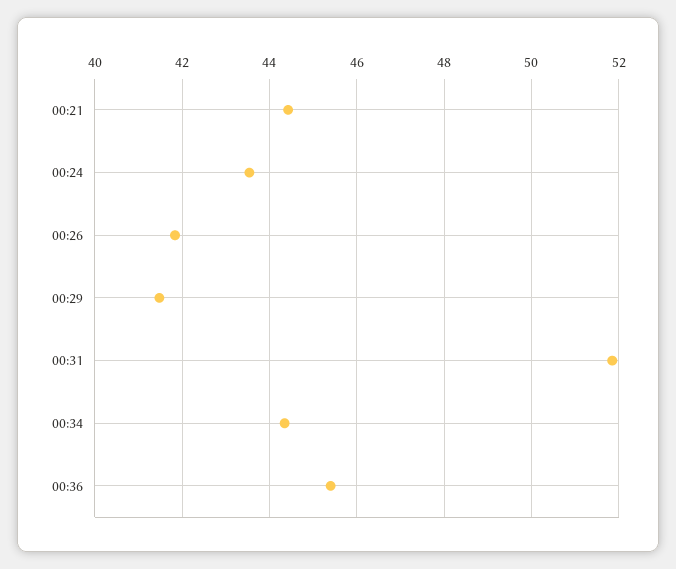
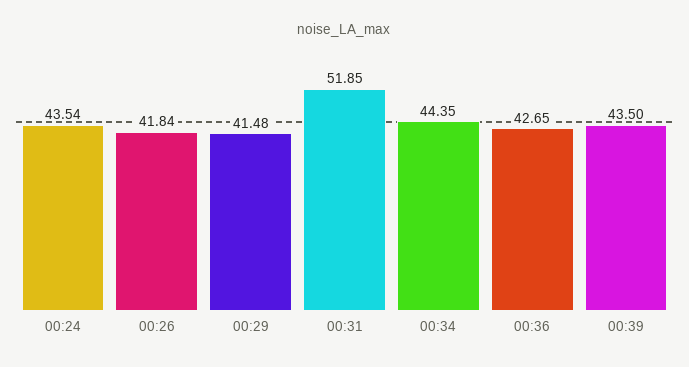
00:21: 44.4 -> none
00:36: 45.4 -> 42.65
00:39: none -> 43.5

